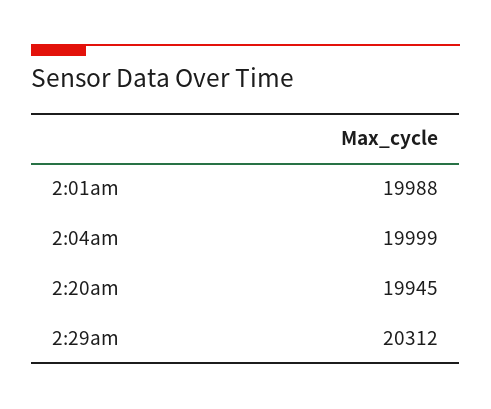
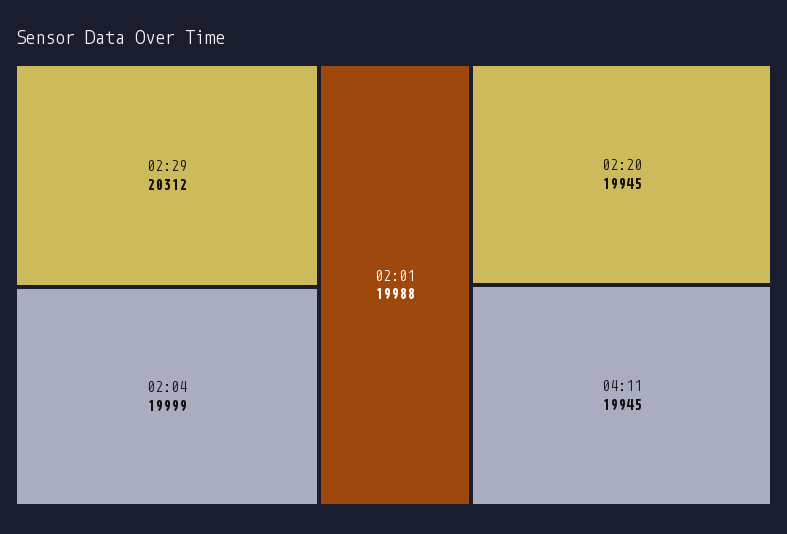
04:11: none -> 19945

